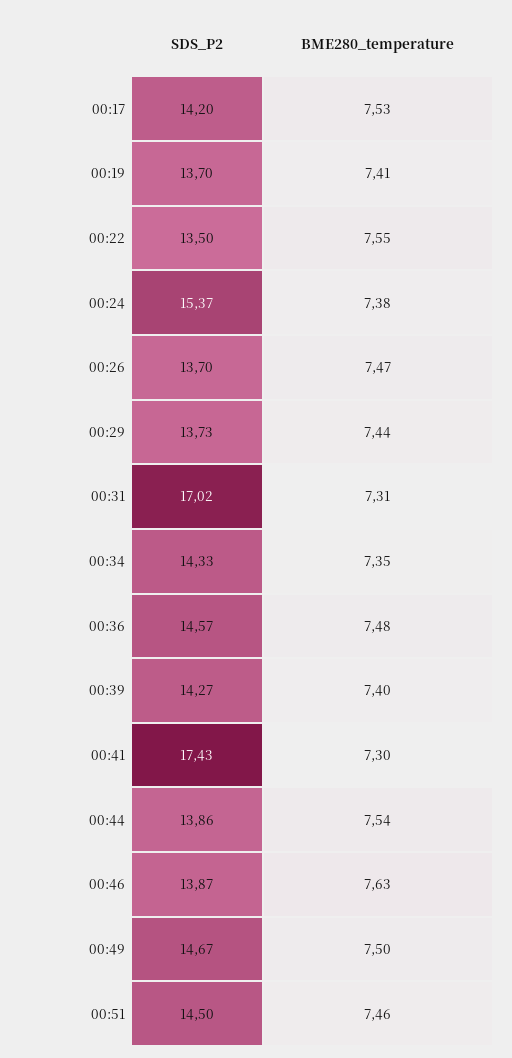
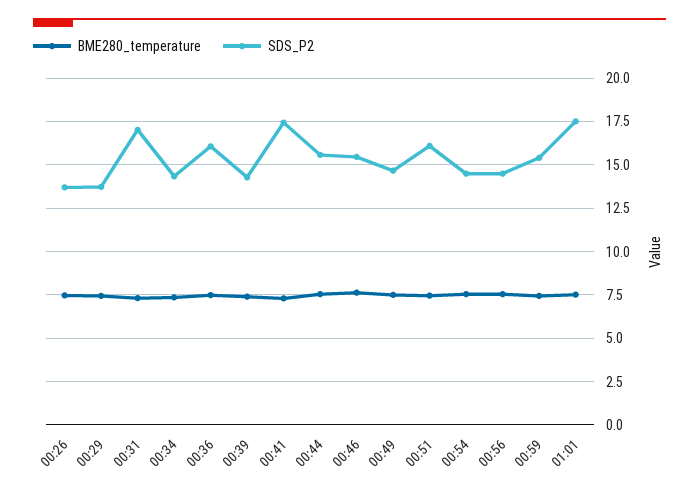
SDS_P2, 00:17: 14.2 -> none
BME280_temperature, 00:17: 7.53 -> none
SDS_P2, 00:19: 13.7 -> none
BME280_temperature, 00:19: 7.41 -> none
SDS_P2, 00:22: 13.5 -> none
BME280_temperature, 00:22: 7.55 -> none
SDS_P2, 00:24: 15.37 -> none
BME280_temperature, 00:24: 7.38 -> none
SDS_P2, 00:36: 14.57 -> 16
SDS_P2, 00:44: 13.86 -> 15.5
SDS_P2, 00:46: 13.87 -> 15.5
SDS_P2, 00:51: 14.5 -> 16
BME280_temperature, 00:54: none -> 7.5
SDS_P2, 00:54: none -> 14.5
BME280_temperature, 00:56: none -> 7.5
SDS_P2, 00:56: none -> 14.5
BME280_temperature, 00:59: none -> 7.5
SDS_P2, 00:59: none -> 15.5
BME280_temperature, 01:01: none -> 7.5
SDS_P2, 01:01: none -> 17.5

